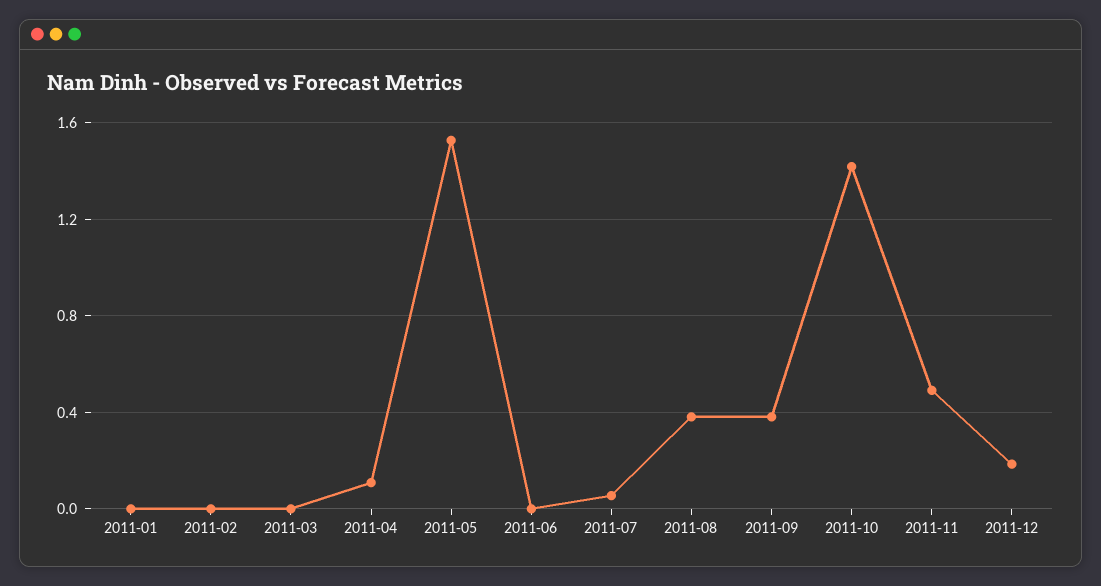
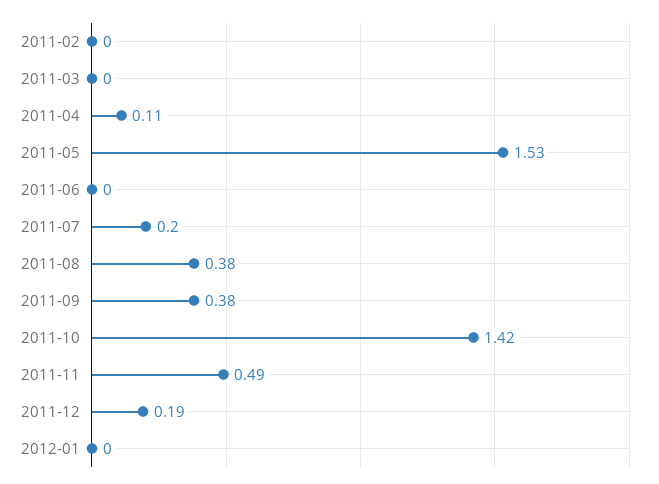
2011-01: 0 -> none
2011-07: 0.05 -> 0.2
2012-01: none -> 0

